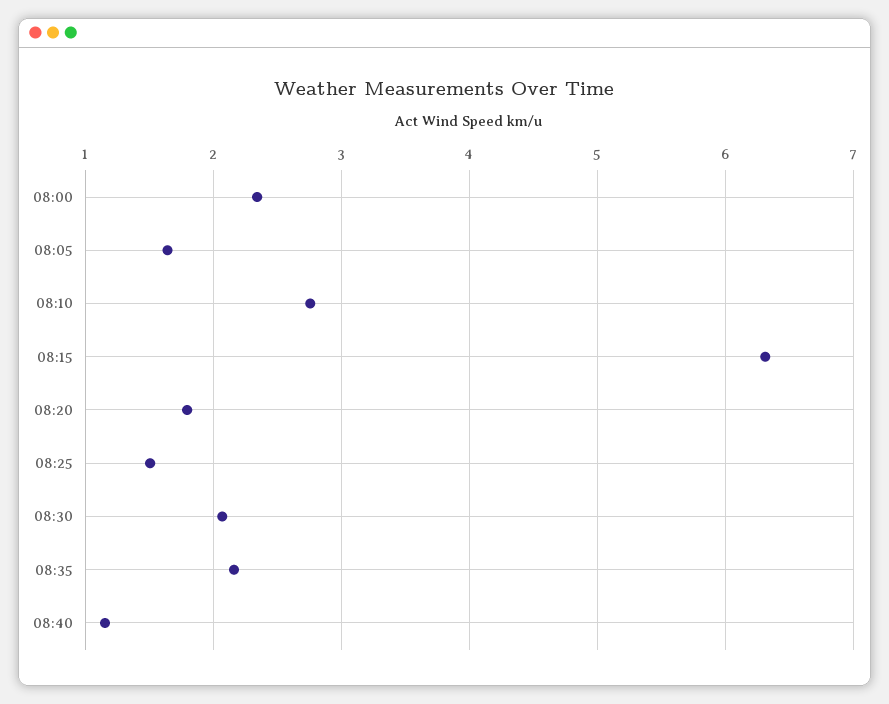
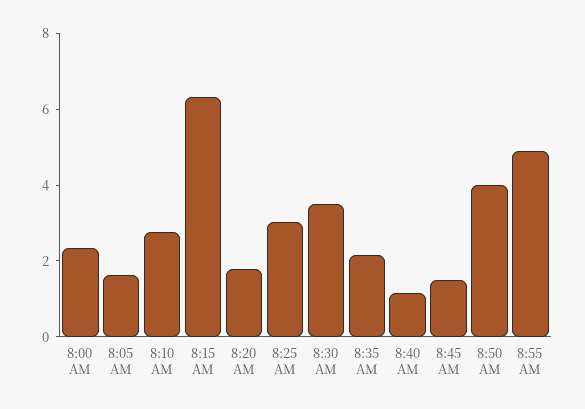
08:25: 1.5 -> 3
08:30: 2.1 -> 3.5
8:45 AM: none -> 1.5
8:50 AM: none -> 4
8:55 AM: none -> 5

